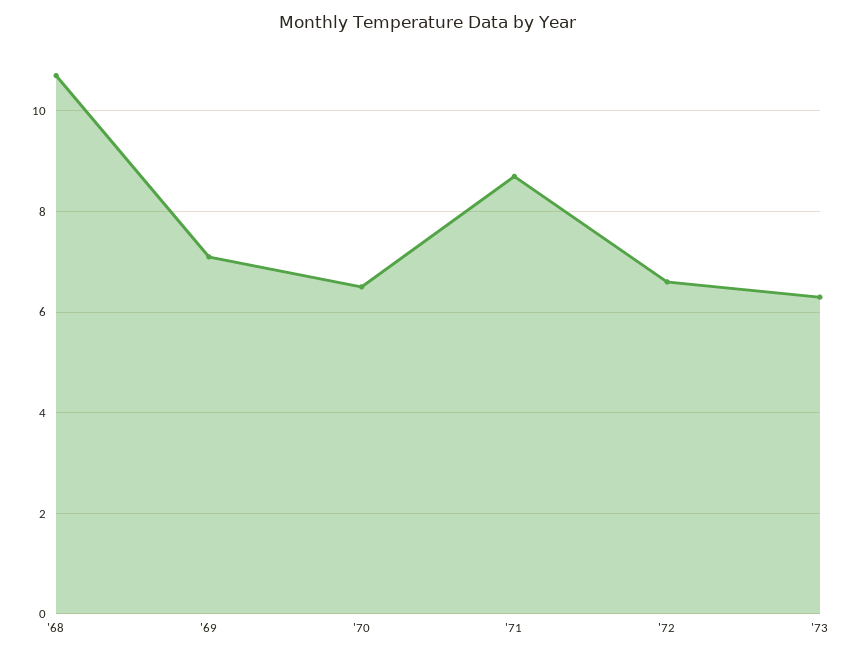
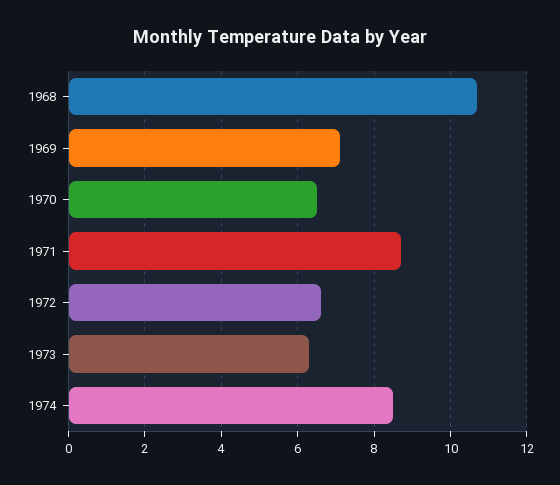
1974: none -> 8.5

